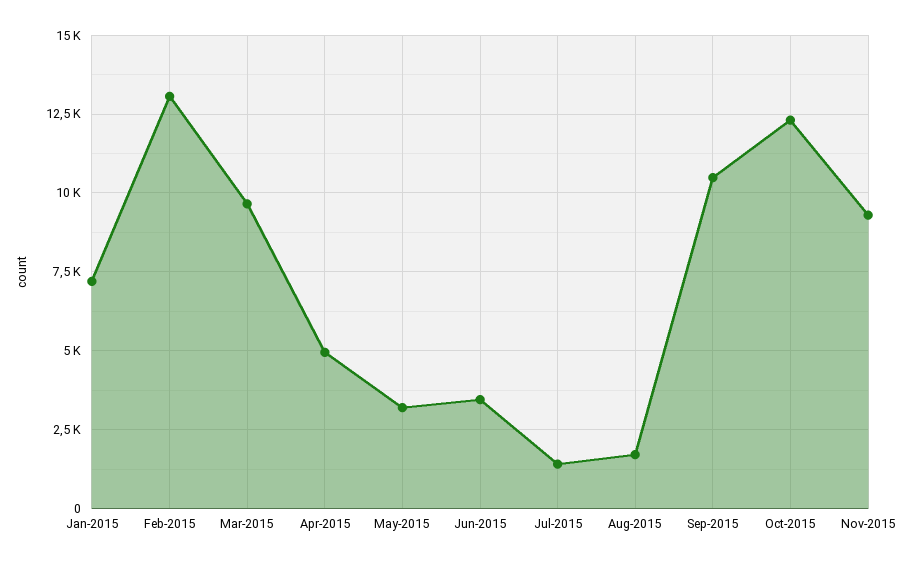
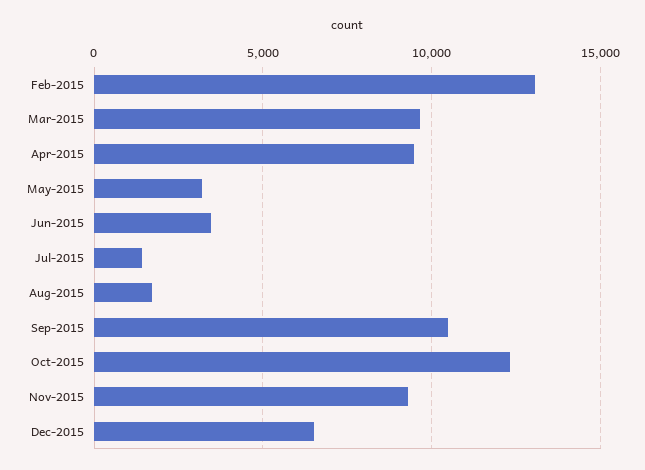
Jan-2015: 7250 -> none
Apr-2015: 5000 -> 9500
Dec-2015: none -> 6500

